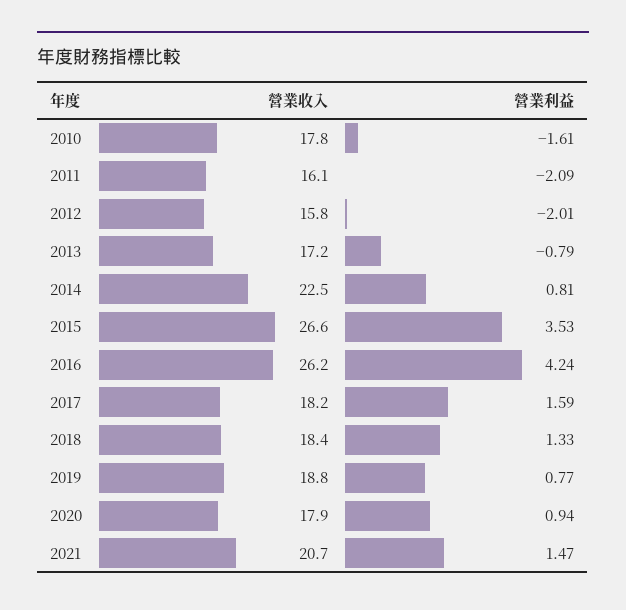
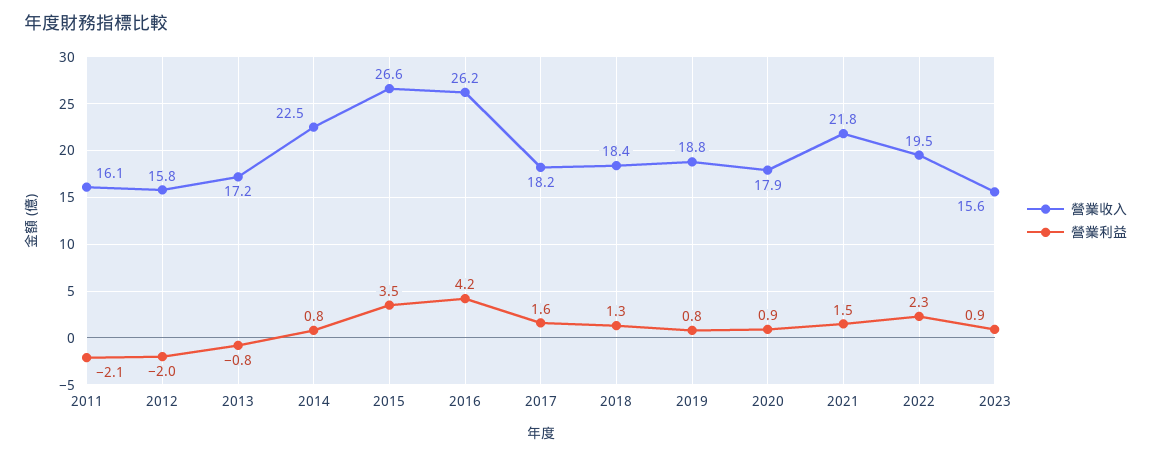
營業收入, 2010: 17.8 -> none
營業利益, 2010: -1.61 -> none
營業收入, 2021: 20.7 -> 21.8
營業收入, 2022: none -> 19.5
營業利益, 2022: none -> 2.3
營業收入, 2023: none -> 15.6
營業利益, 2023: none -> 0.9

